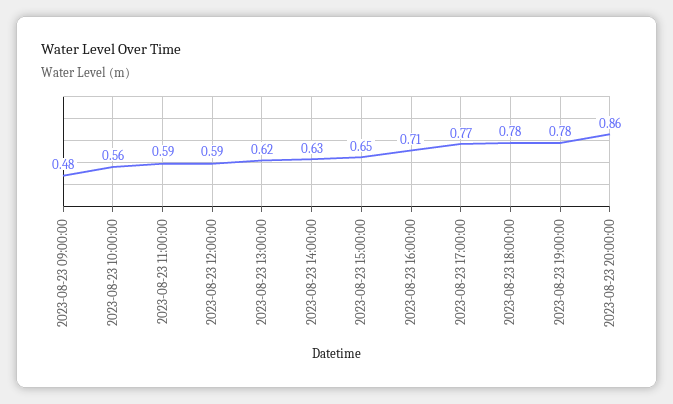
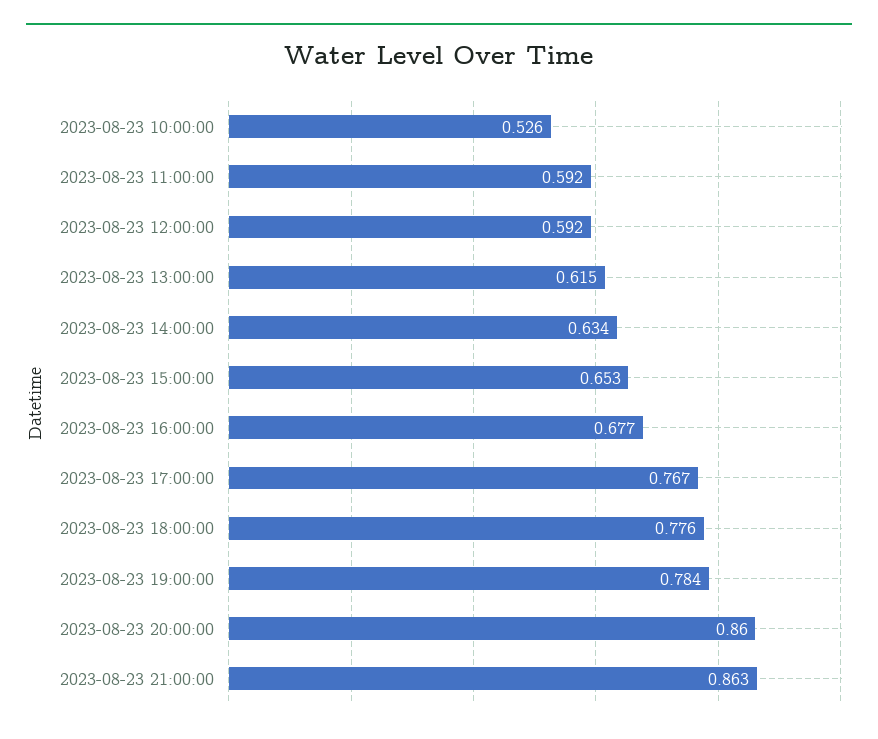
2023-08-23 09:00:00: 0.48 -> none
2023-08-23 10:00:00: 0.56 -> 0.526
2023-08-23 16:00:00: 0.71 -> 0.677
2023-08-23 21:00:00: none -> 0.863

